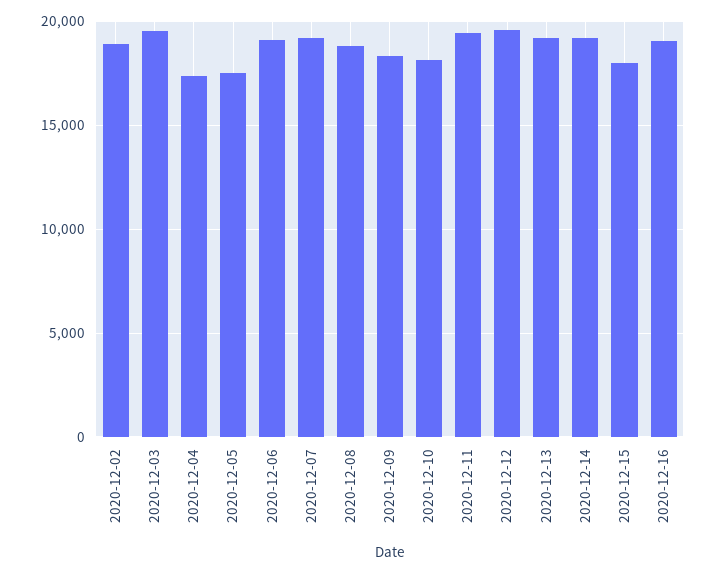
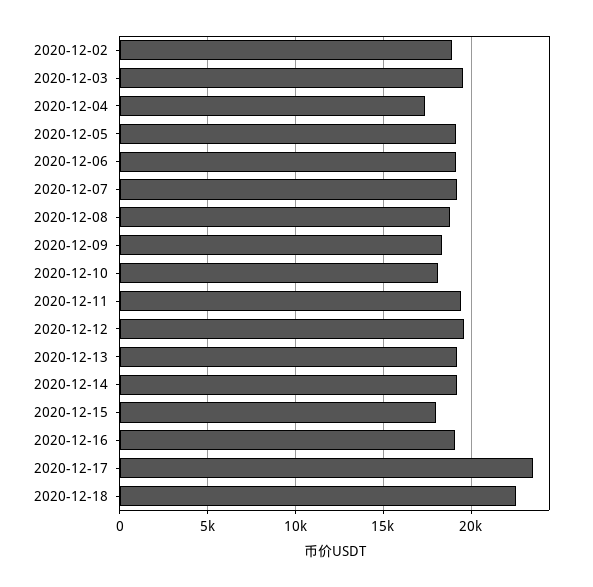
2020-12-05: 17500 -> 19000
2020-12-17: none -> 23500
2020-12-18: none -> 22500

